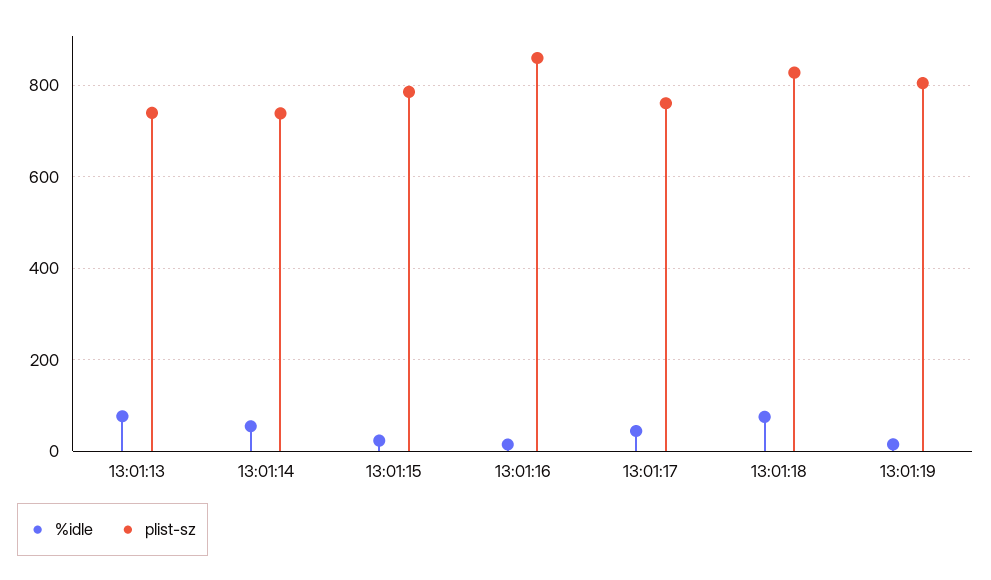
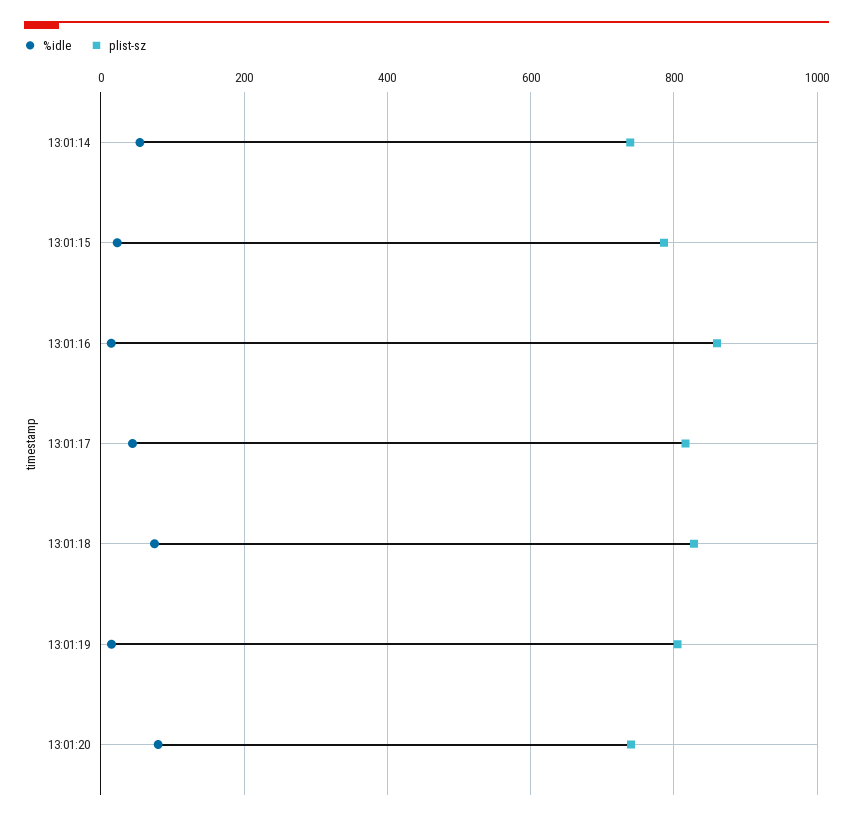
%idle, 13:01:13: 80 -> none
plist-sz, 13:01:13: 740 -> none
plist-sz, 13:01:17: 760 -> 820
%idle, 13:01:20: none -> 80
plist-sz, 13:01:20: none -> 740

